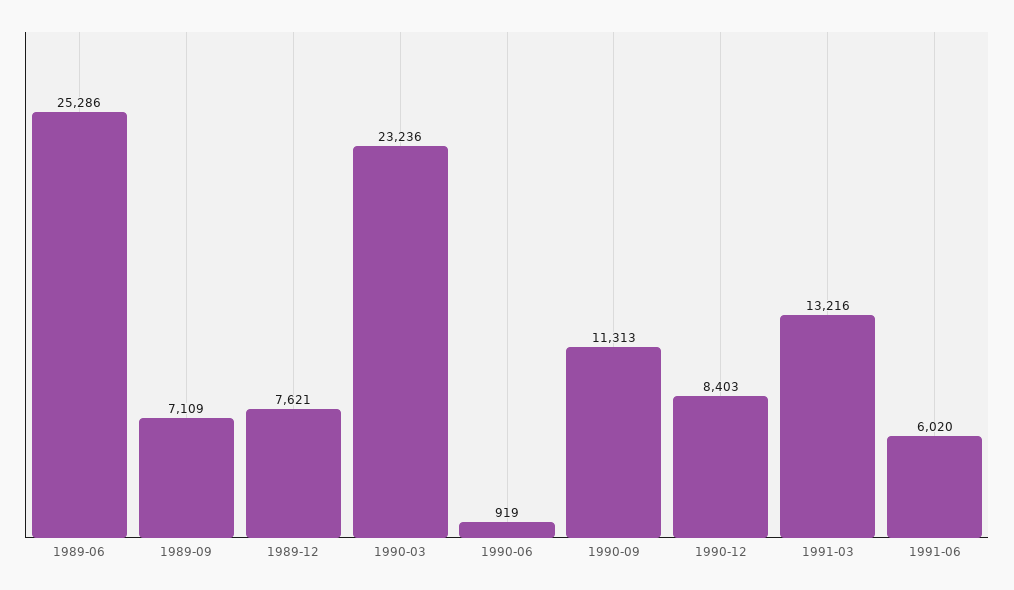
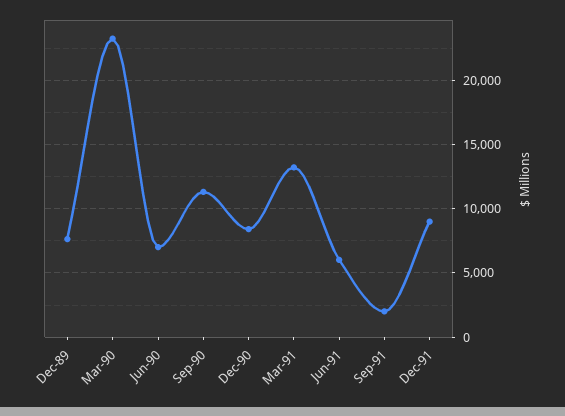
1989-06: 25286 -> none
1989-09: 7109 -> none
1990-06: 919 -> 7000
Sep-91: none -> 2000
Dec-91: none -> 9000

